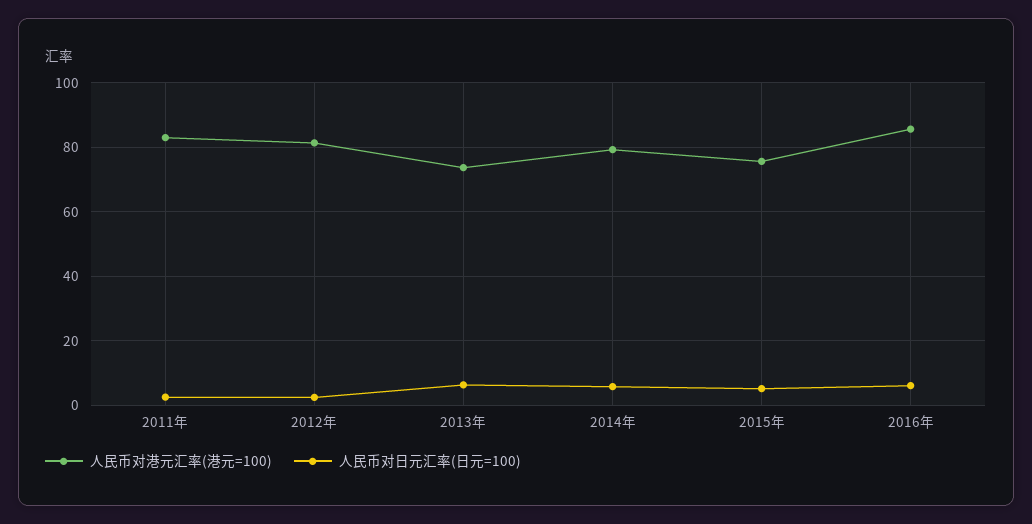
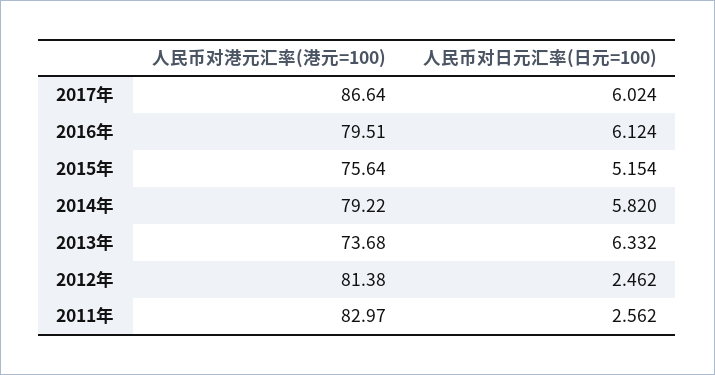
人民币对港元汇率(港元=100), 2016年: 86 -> 79.51
人民币对港元汇率(港元=100), 2017年: none -> 86.64
人民币对日元汇率(日元=100), 2017年: none -> 6.024

